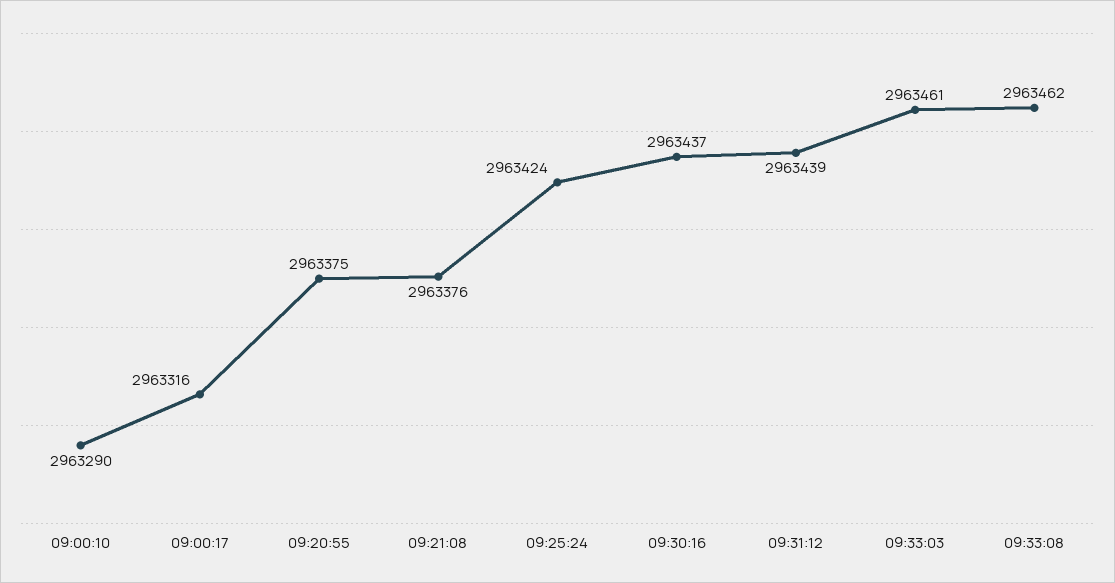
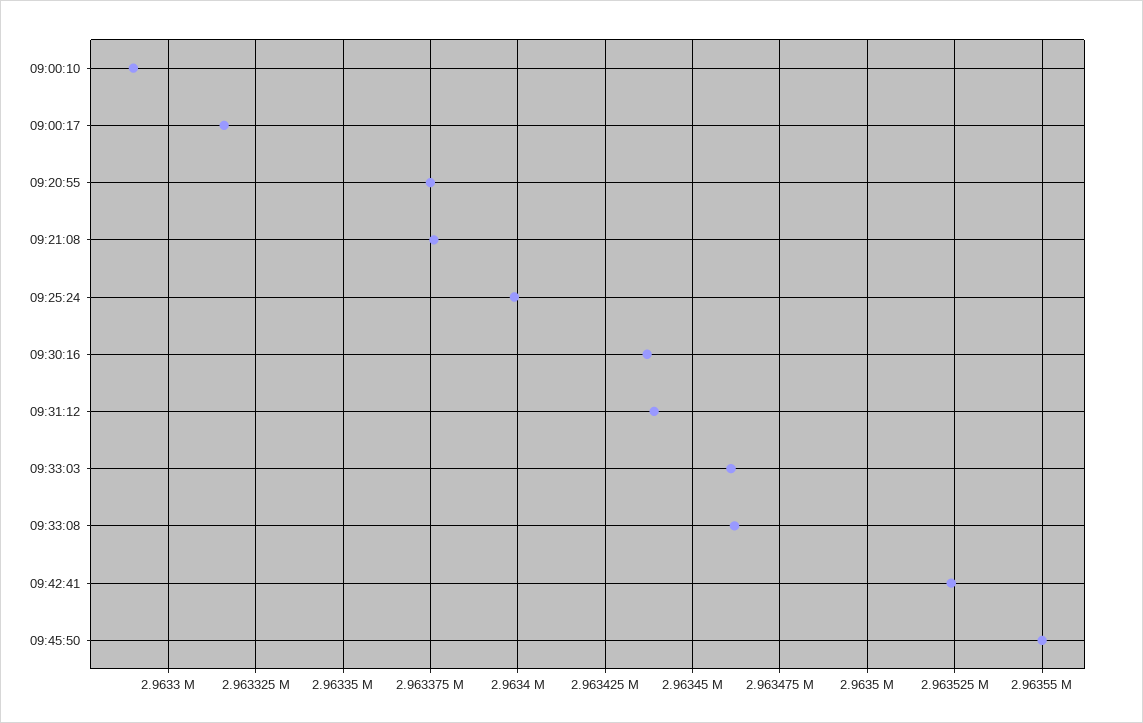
09:25:24: 2963424 -> 2963400
09:42:41: none -> 2963525
09:45:50: none -> 2963550

